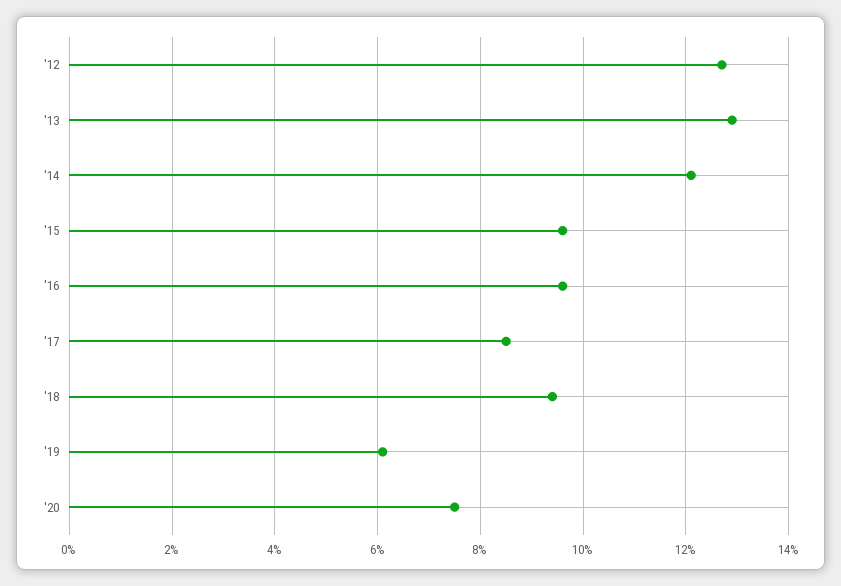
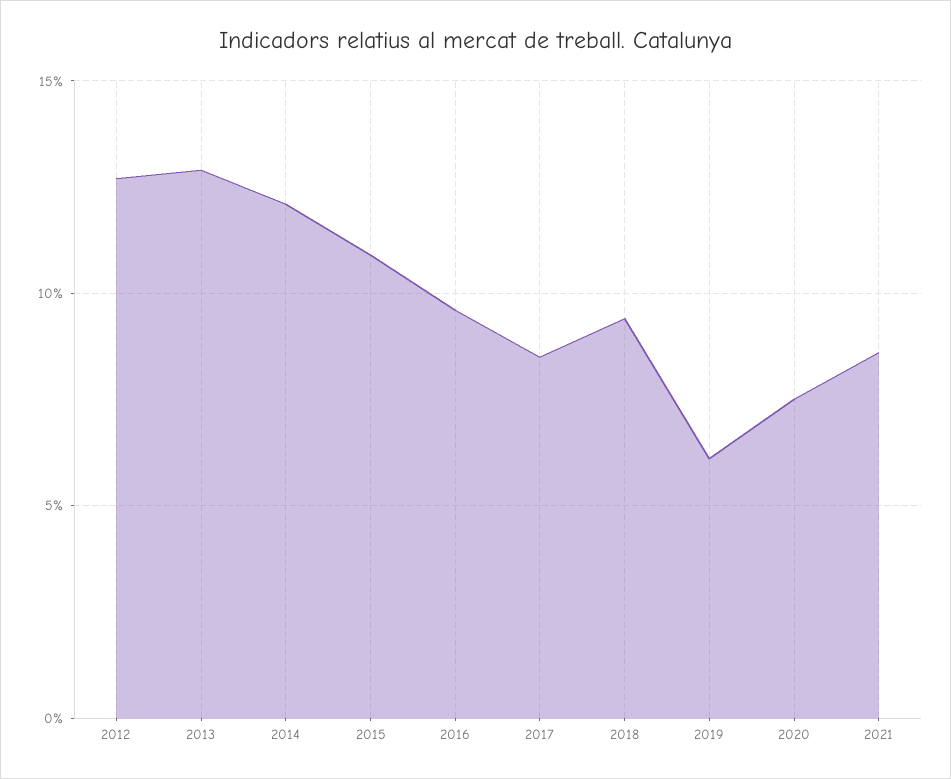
'15: 9.5 -> 11
2021: none -> 8.5

